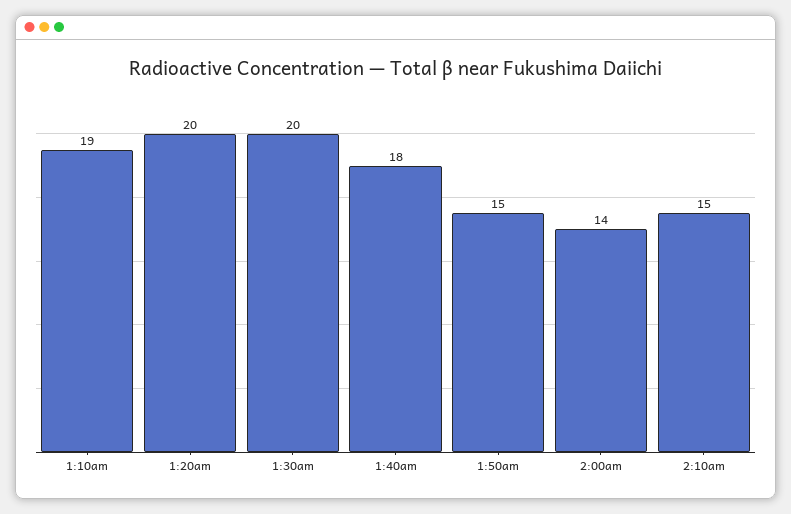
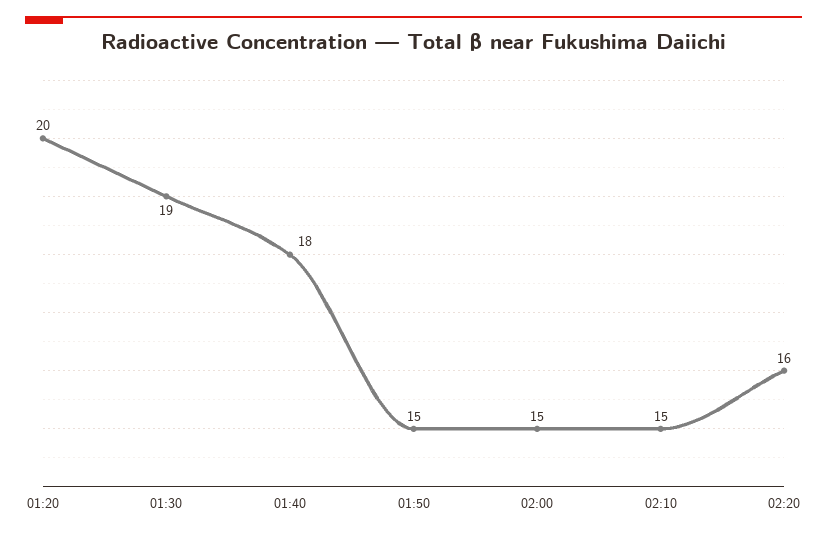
1:10am: 19 -> none
1:30am: 20 -> 19
2:00am: 14 -> 15
02:20: none -> 16

